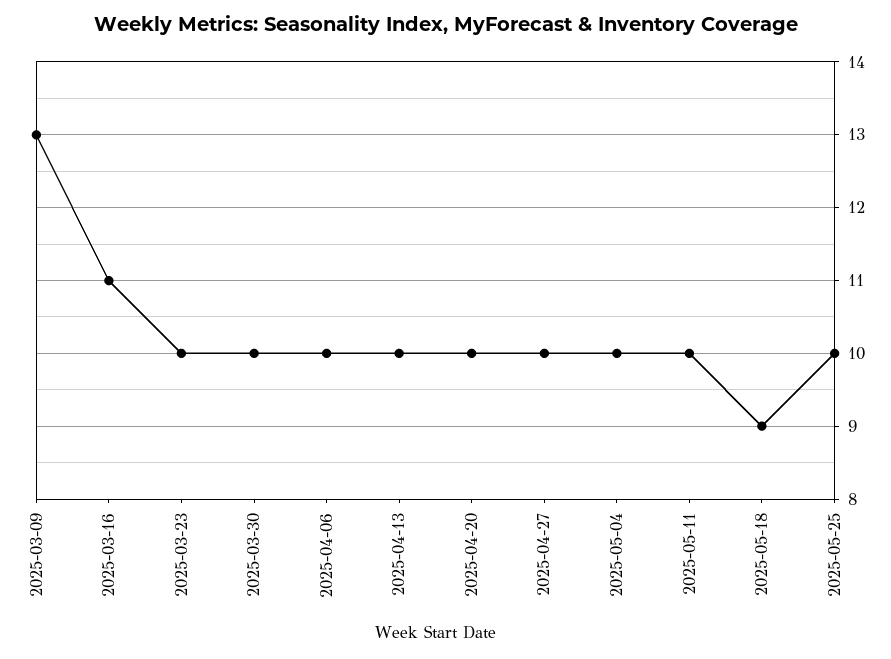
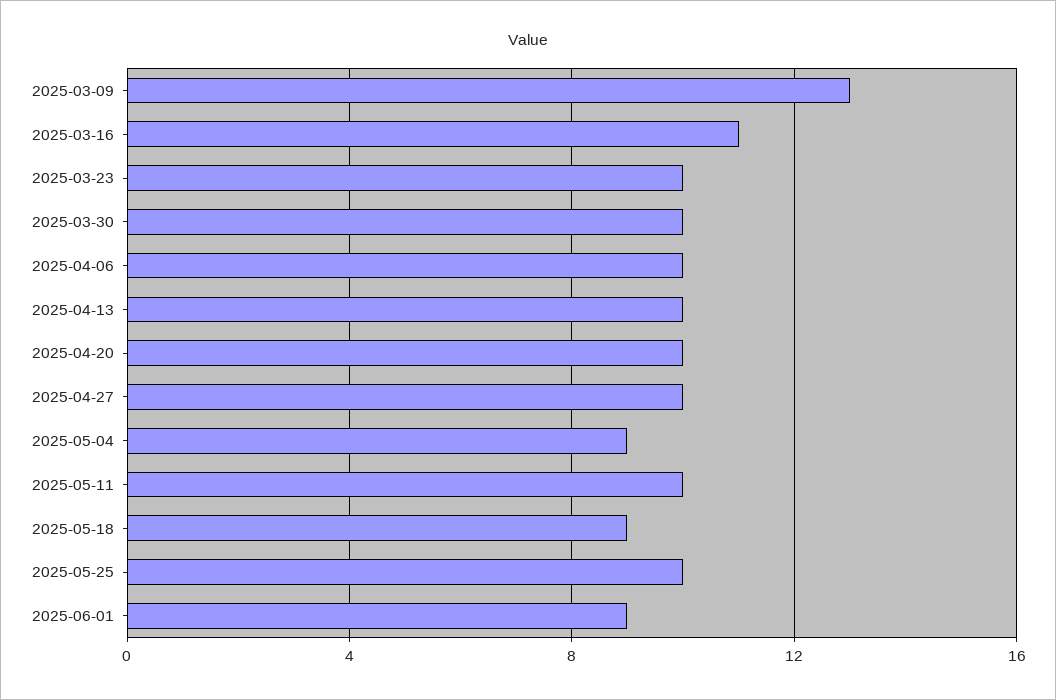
2025-05-04: 10 -> 9
2025-06-01: none -> 9

